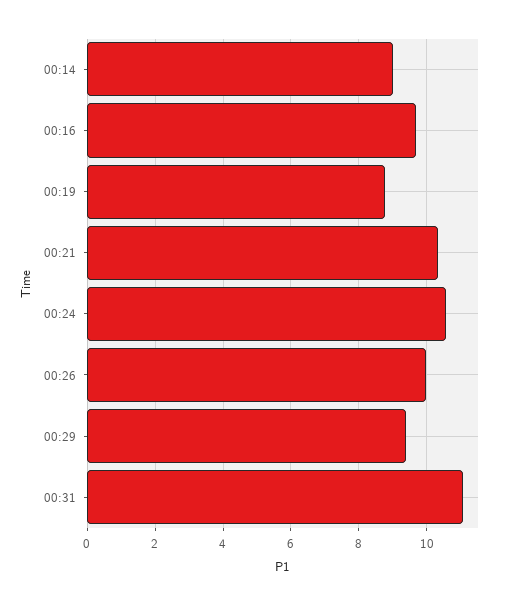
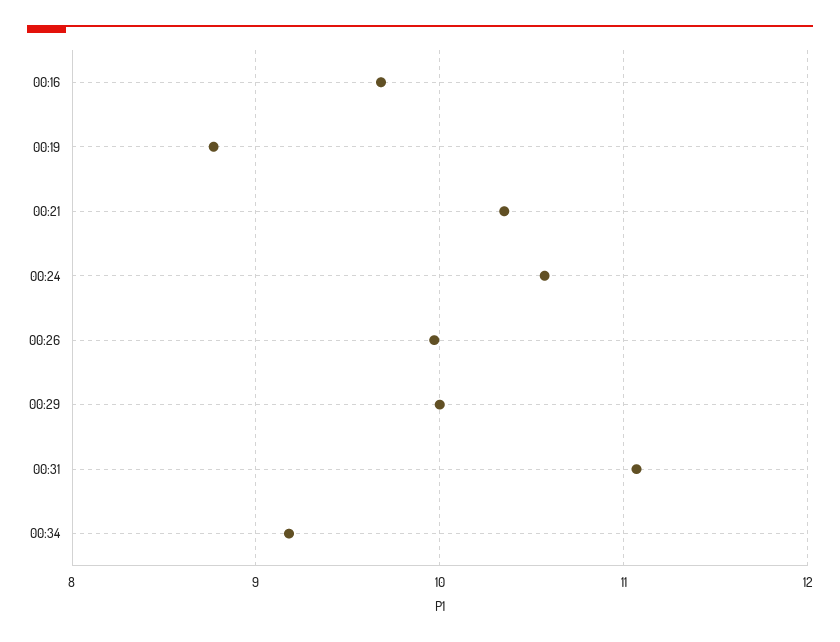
00:14: 9 -> none
00:29: 9.4 -> 10
00:34: none -> 9.2

